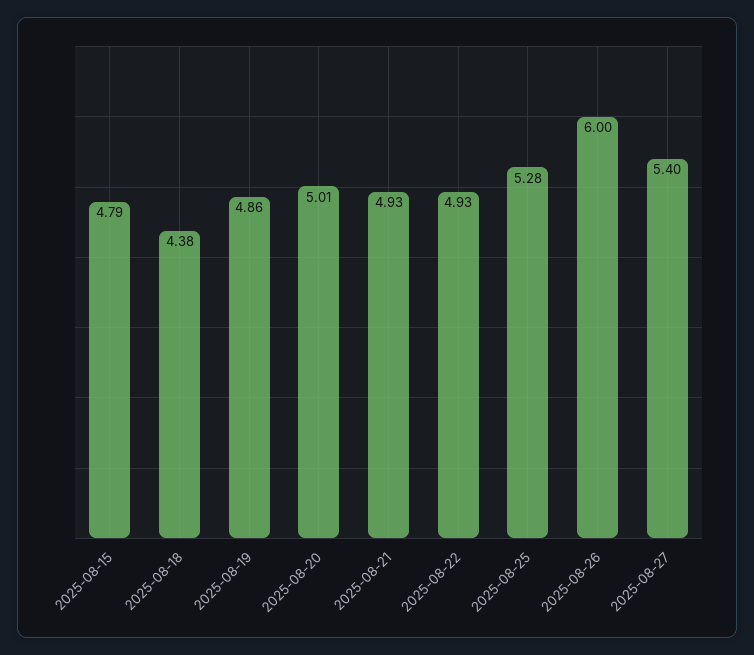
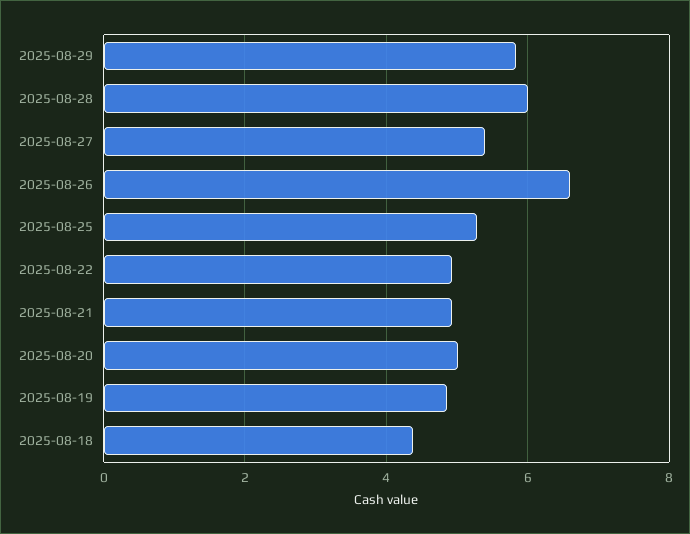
2025-08-15: 4.79 -> none
2025-08-26: 6 -> 6.6
2025-08-29: none -> 5.8
2025-08-28: none -> 6

